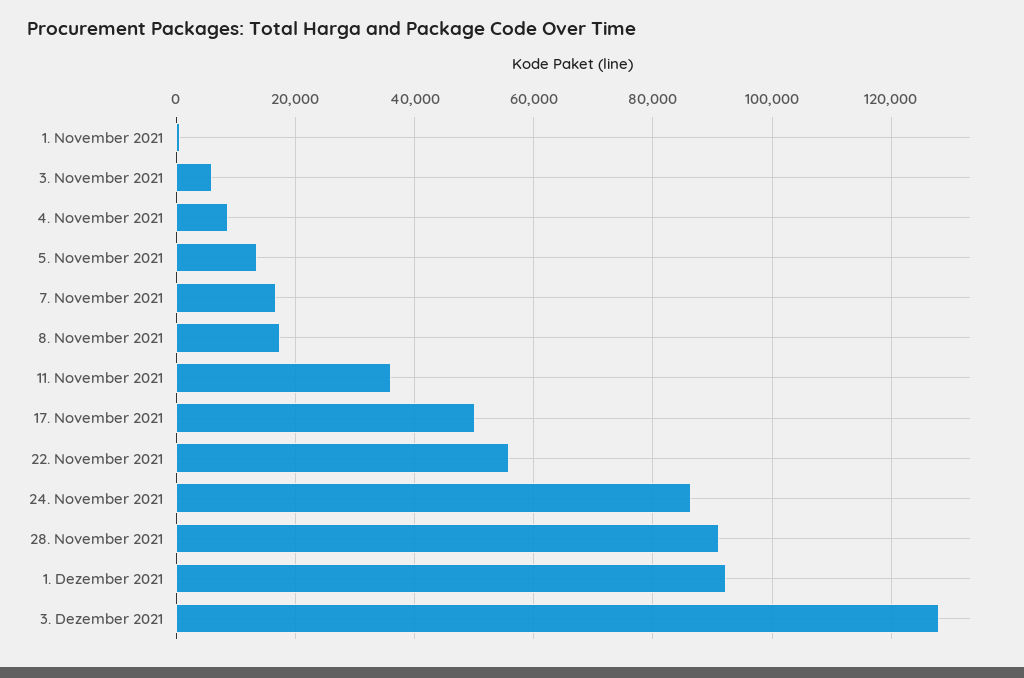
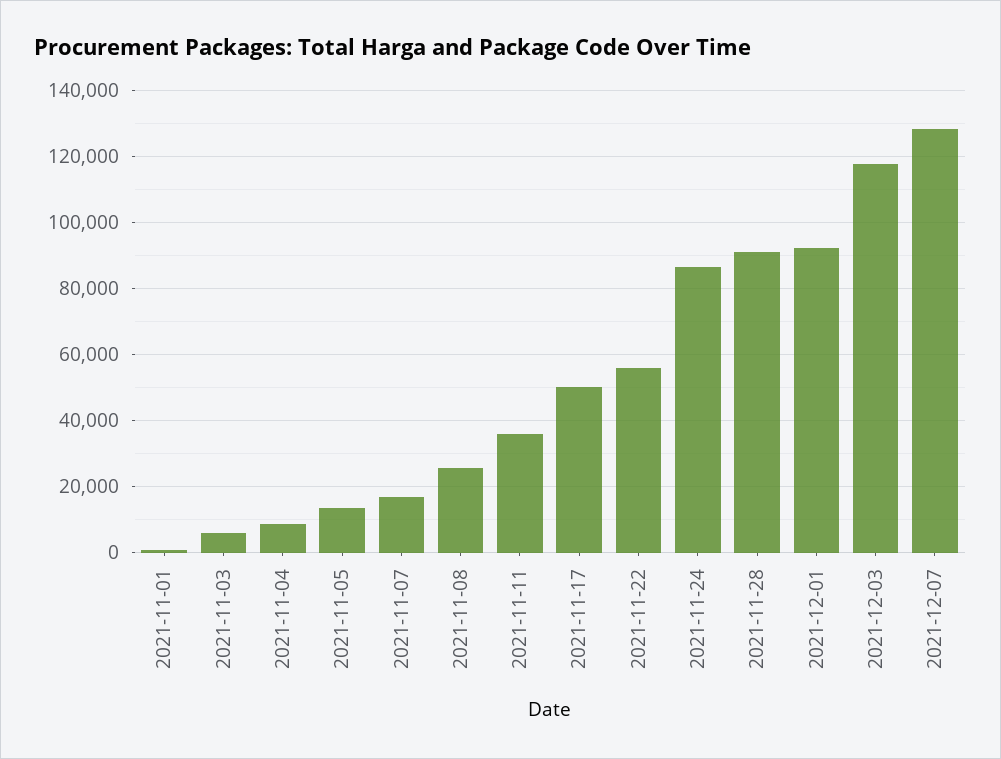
8. November 2021: 18000 -> 26000
3. Dezember 2021: 128000 -> 118000
2021-12-07: none -> 128000

